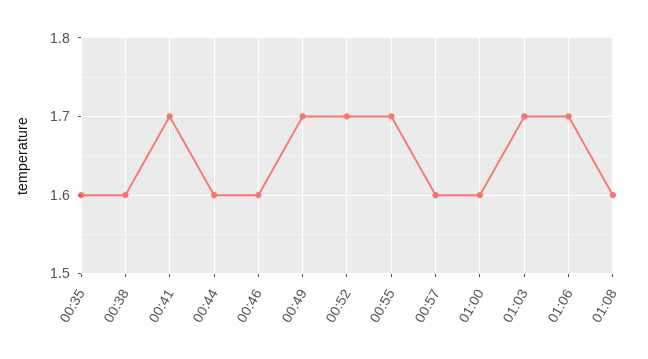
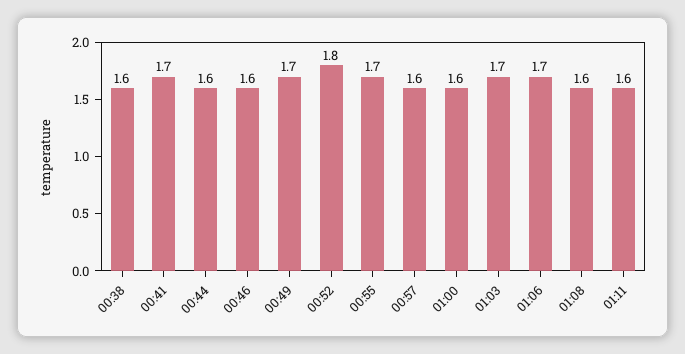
00:35: 1.6 -> none
00:52: 1.7 -> 1.8
01:11: none -> 1.6

